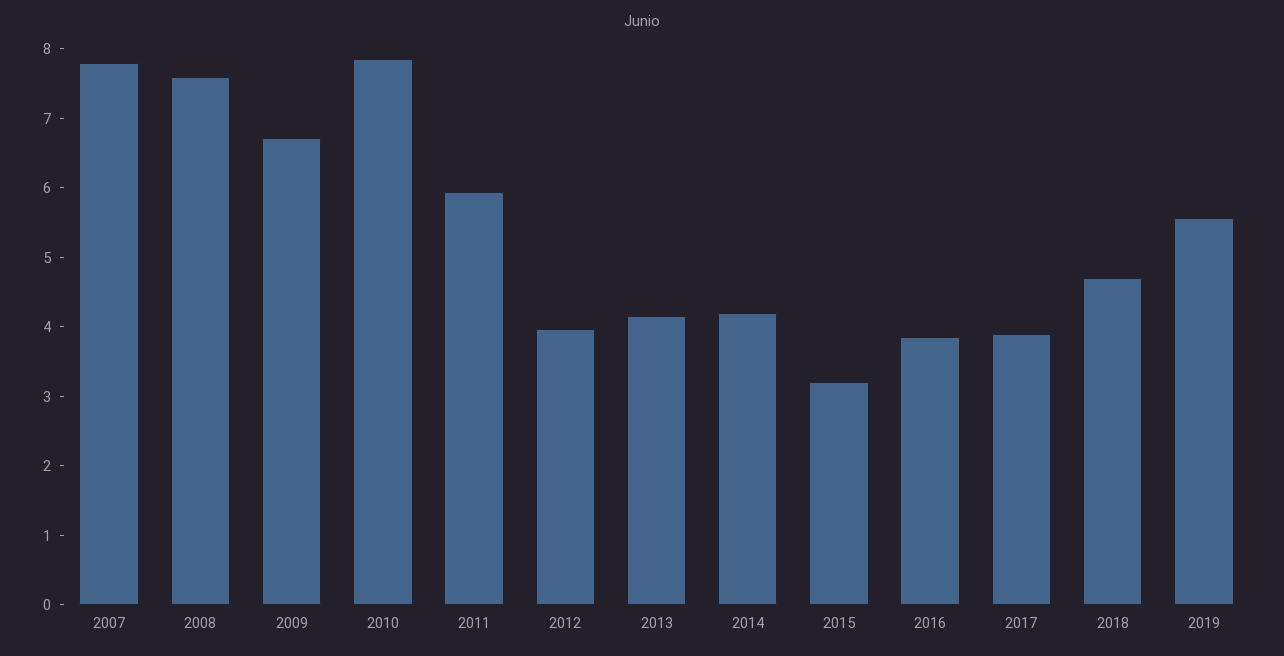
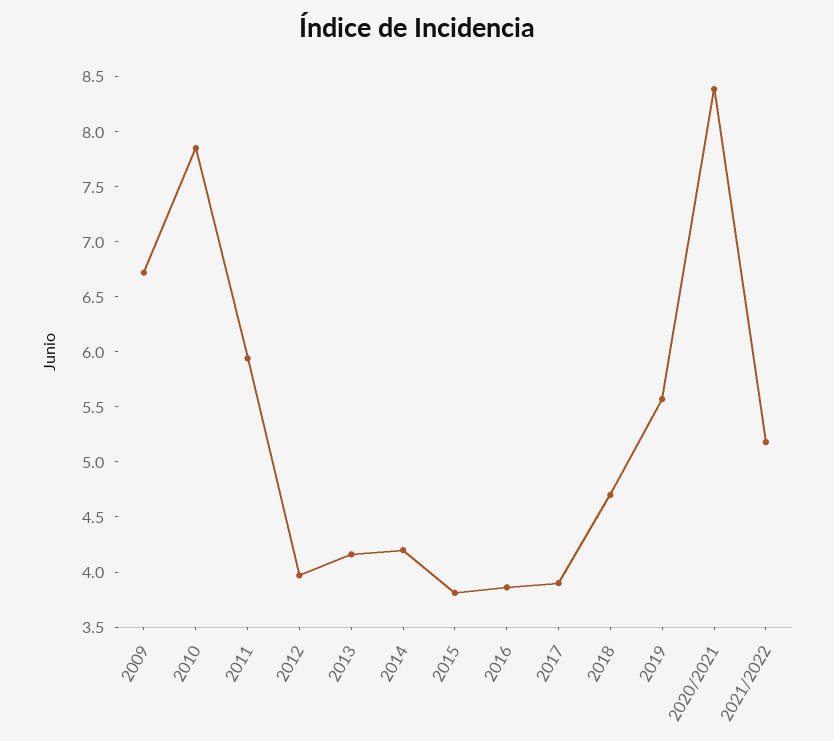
2007: 7.8 -> none
2008: 7.6 -> none
2015: 3.2 -> 3.8
2020/2021: none -> 8.4
2021/2022: none -> 5.2

